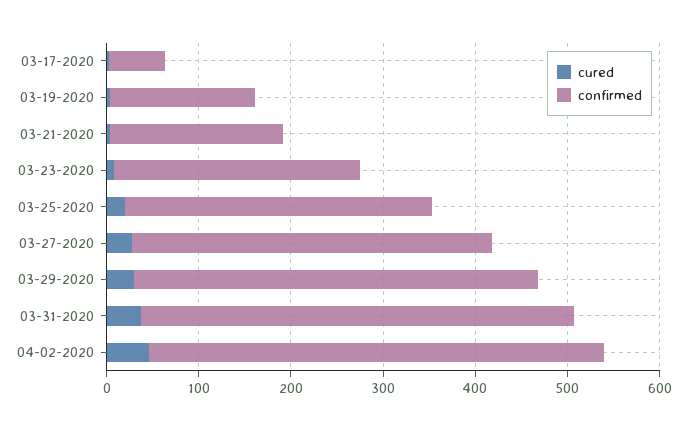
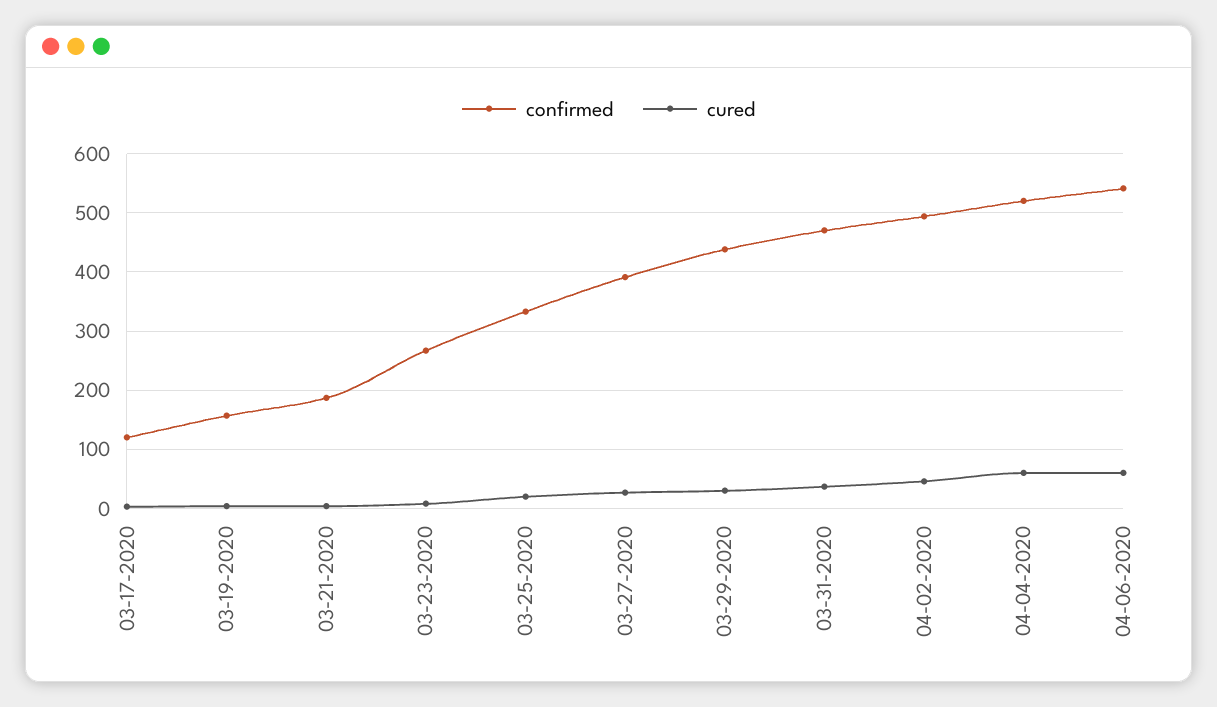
confirmed, 03-17-2020: 60 -> 120
confirmed, 04-04-2020: none -> 520
cured, 04-04-2020: none -> 60
confirmed, 04-06-2020: none -> 540
cured, 04-06-2020: none -> 60

